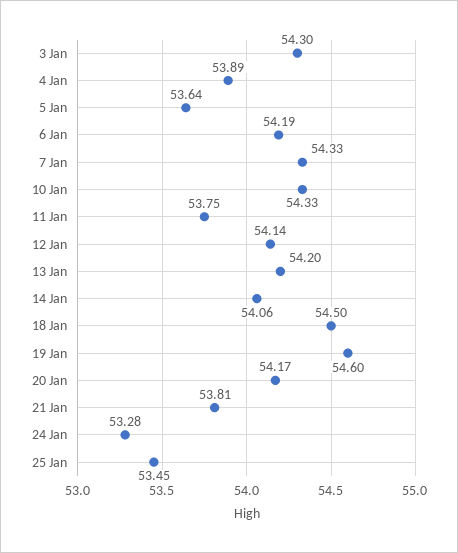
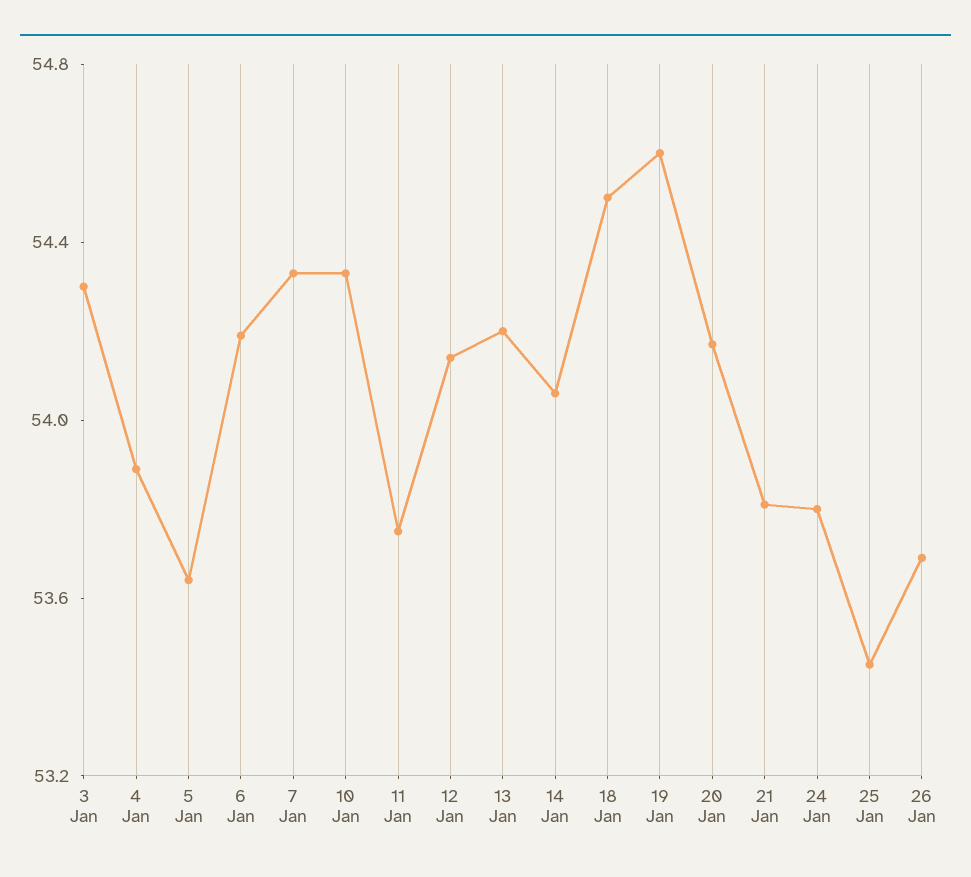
24 Jan: 53.28 -> 53.8
26 Jan: none -> 53.7

